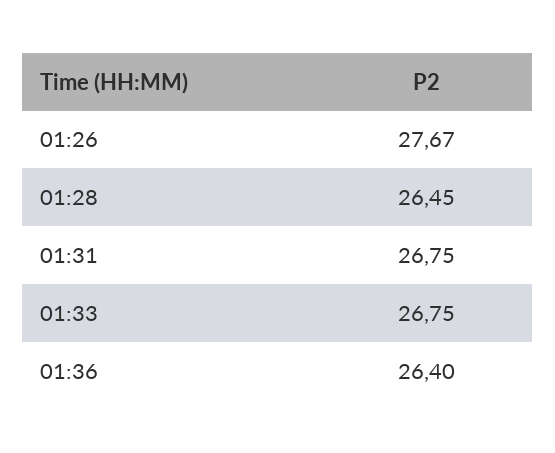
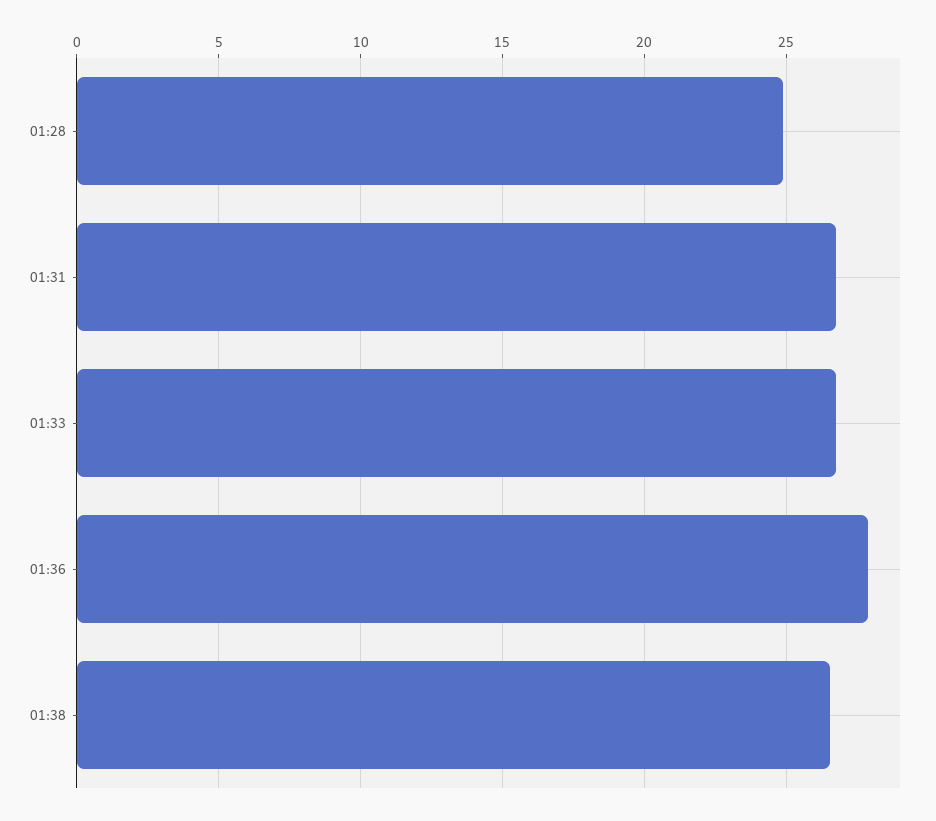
01:26: 27.67 -> none
01:28: 26.45 -> 25
01:36: 26.4 -> 28
01:38: none -> 26.5

